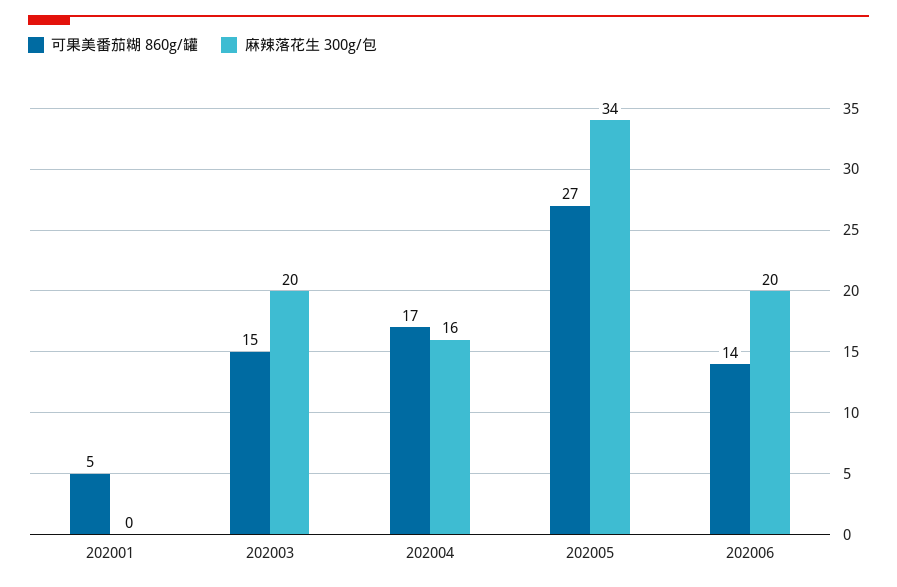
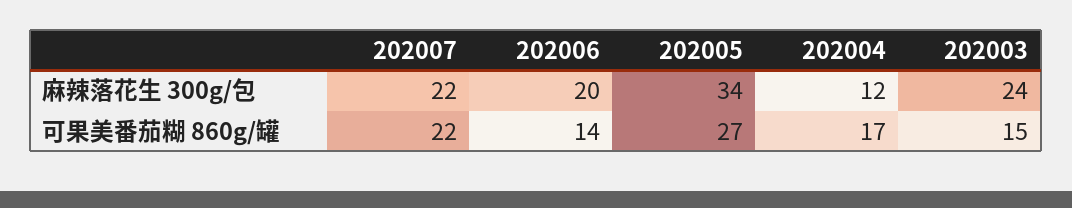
可果美番茄糊 860g/罐, 202001: 5 -> none
麻辣落花生 300g/包, 202001: 0 -> none
麻辣落花生 300g/包, 202003: 20 -> 24
麻辣落花生 300g/包, 202004: 16 -> 12
麻辣落花生 300g/包, 202007: none -> 22
可果美番茄糊 860g/罐, 202007: none -> 22

